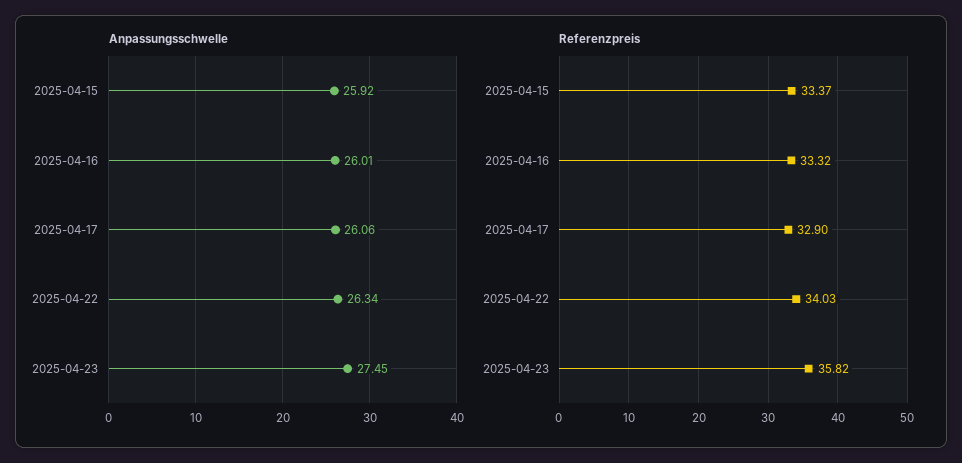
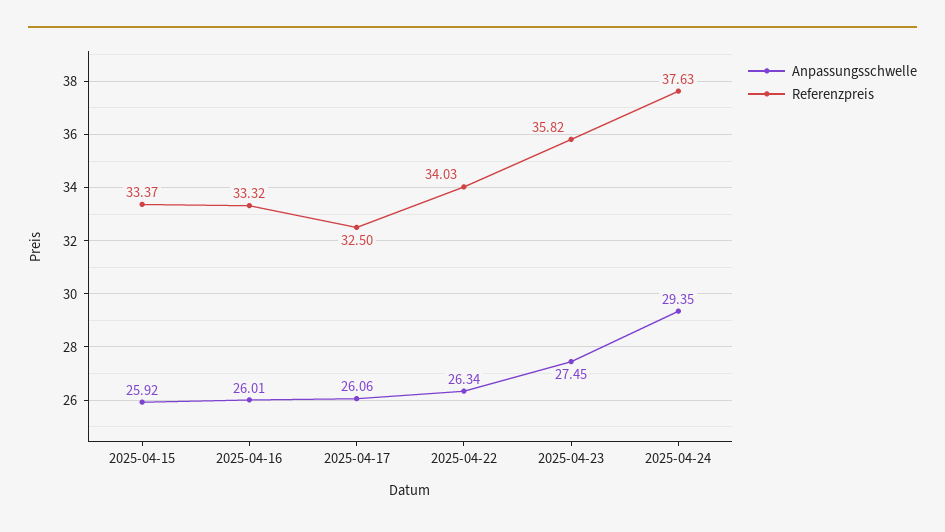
Referenzpreis, 2025-04-17: 32.9 -> 32.5
Anpassungsschwelle, 2025-04-24: none -> 29.35
Referenzpreis, 2025-04-24: none -> 37.63

